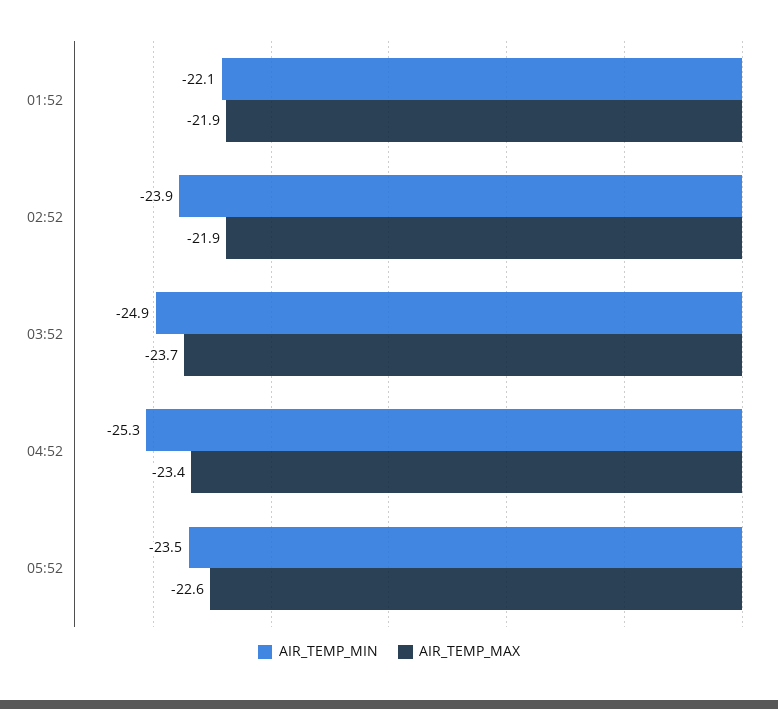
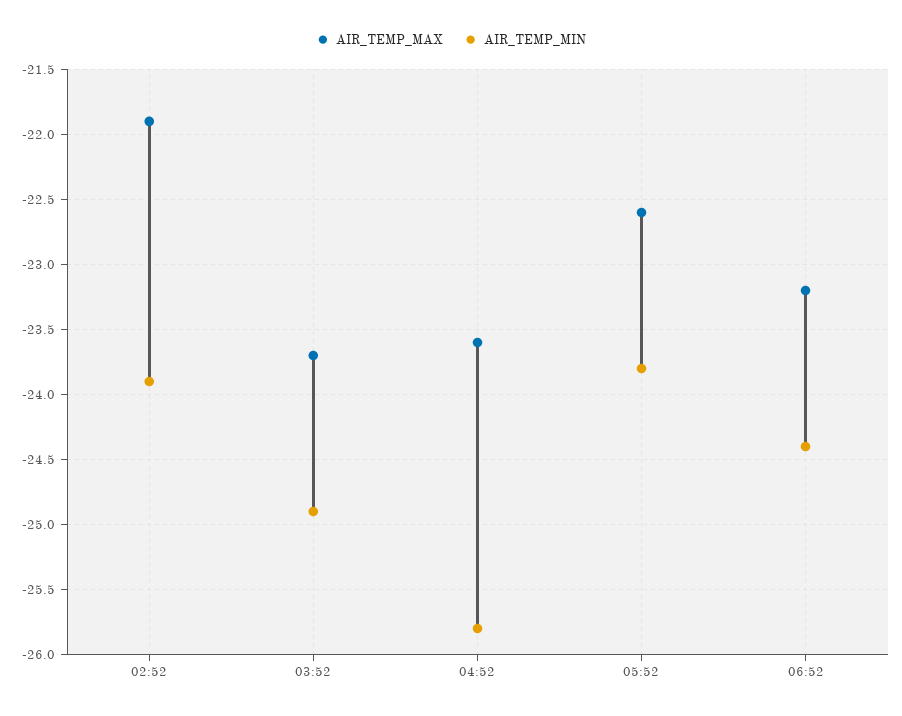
AIR_TEMP_MIN, 01:52: -22.1 -> none
AIR_TEMP_MAX, 01:52: -21.9 -> none
AIR_TEMP_MIN, 04:52: -25.3 -> -25.8
AIR_TEMP_MAX, 04:52: -23.4 -> -23.6
AIR_TEMP_MIN, 05:52: -23.5 -> -23.8
AIR_TEMP_MAX, 06:52: none -> -23.2
AIR_TEMP_MIN, 06:52: none -> -24.4

